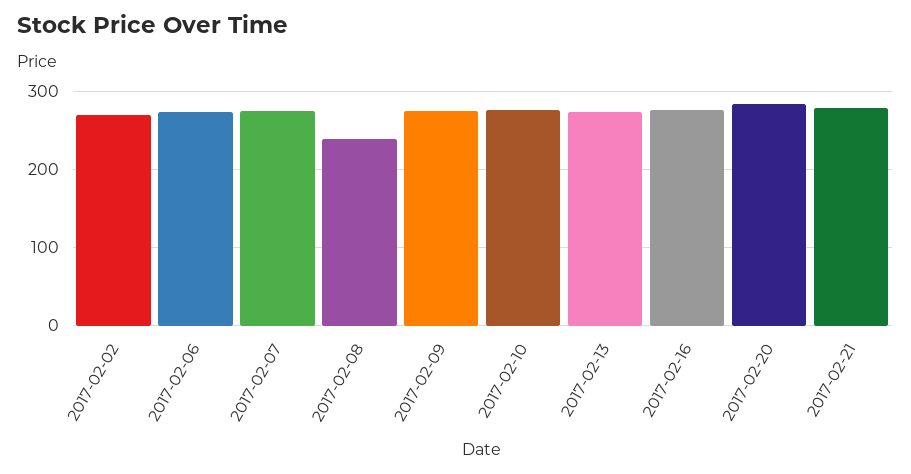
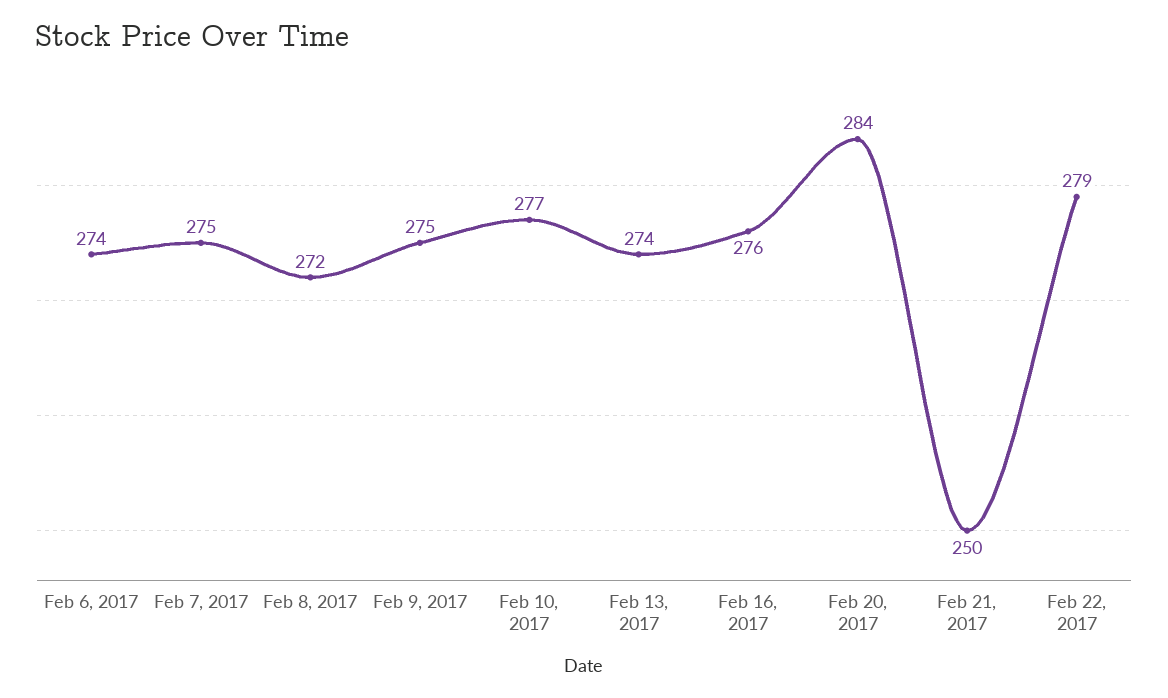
2017-02-02: 270 -> none
2017-02-08: 240 -> 272
2017-02-21: 280 -> 250
Feb 22, 2017: none -> 279

